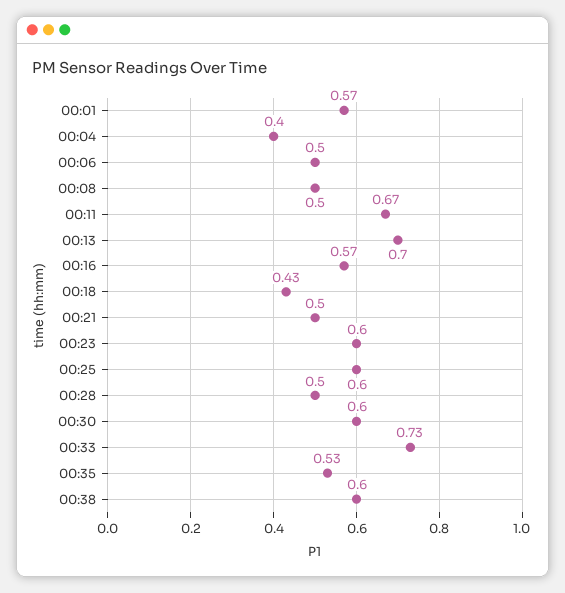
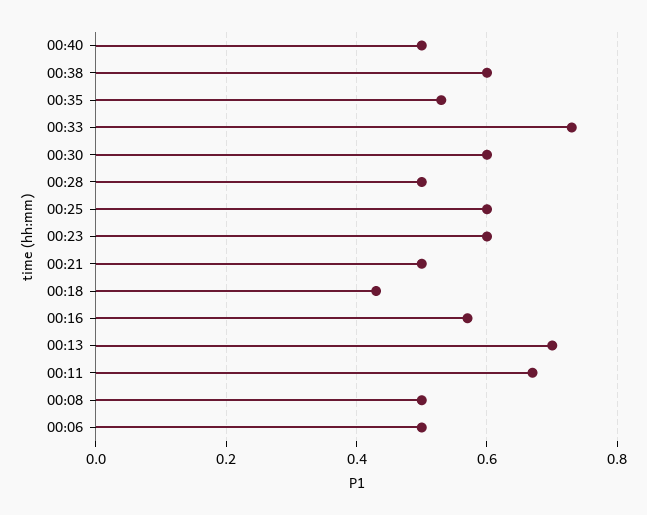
00:01: 0.57 -> none
00:04: 0.4 -> none
00:40: none -> 0.5

